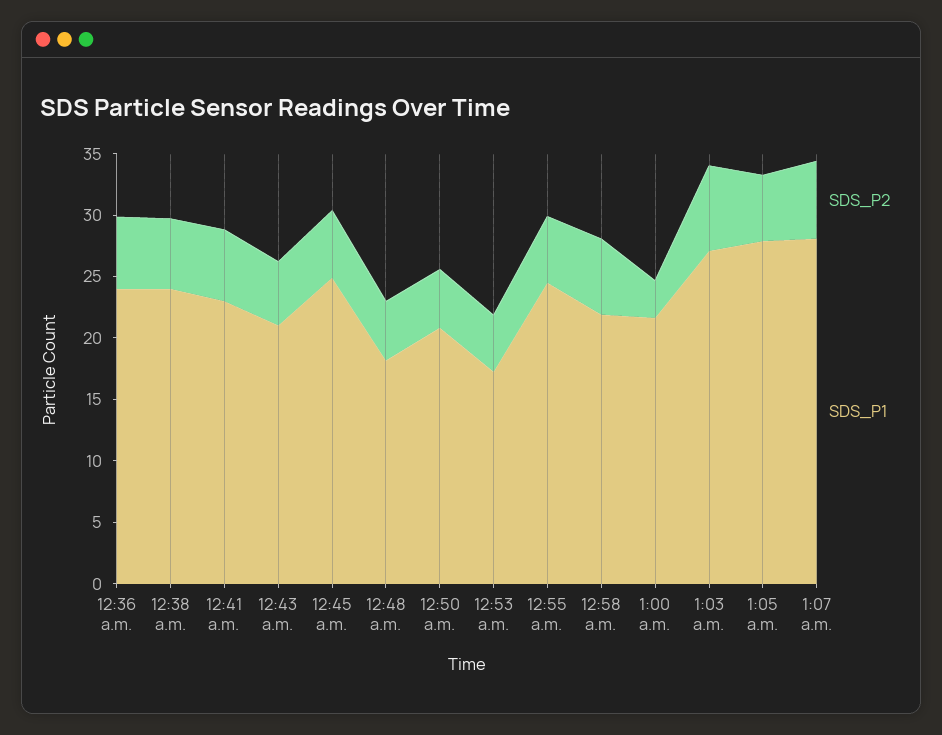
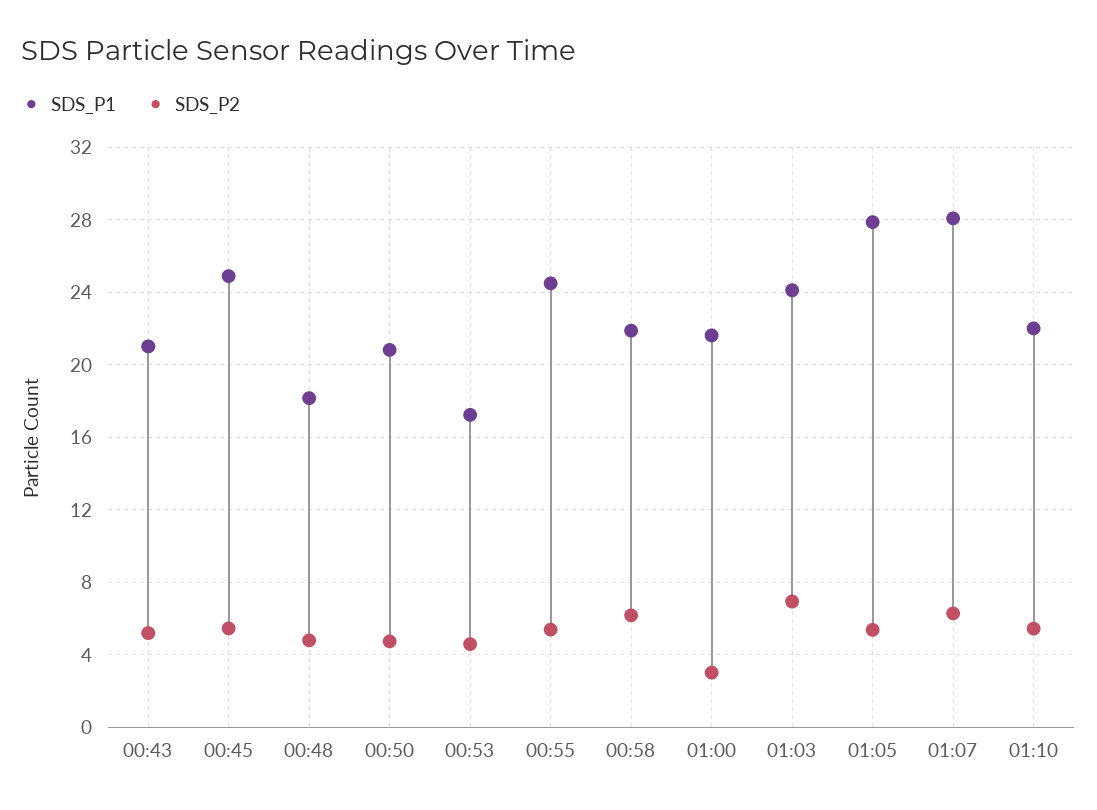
SDS_P2, 12:36 a.m.: 6 -> none
SDS_P1, 12:36 a.m.: 24 -> none
SDS_P2, 12:38 a.m.: 6 -> none
SDS_P1, 12:38 a.m.: 24 -> none
SDS_P2, 12:41 a.m.: 6 -> none
SDS_P1, 12:41 a.m.: 23 -> none
SDS_P1, 1:03 a.m.: 27 -> 24
SDS_P1, 01:10: none -> 22
SDS_P2, 01:10: none -> 5.5

